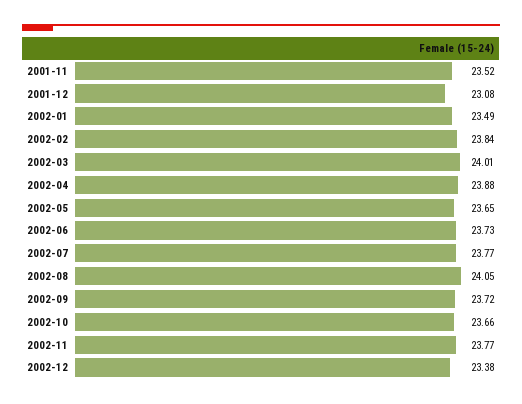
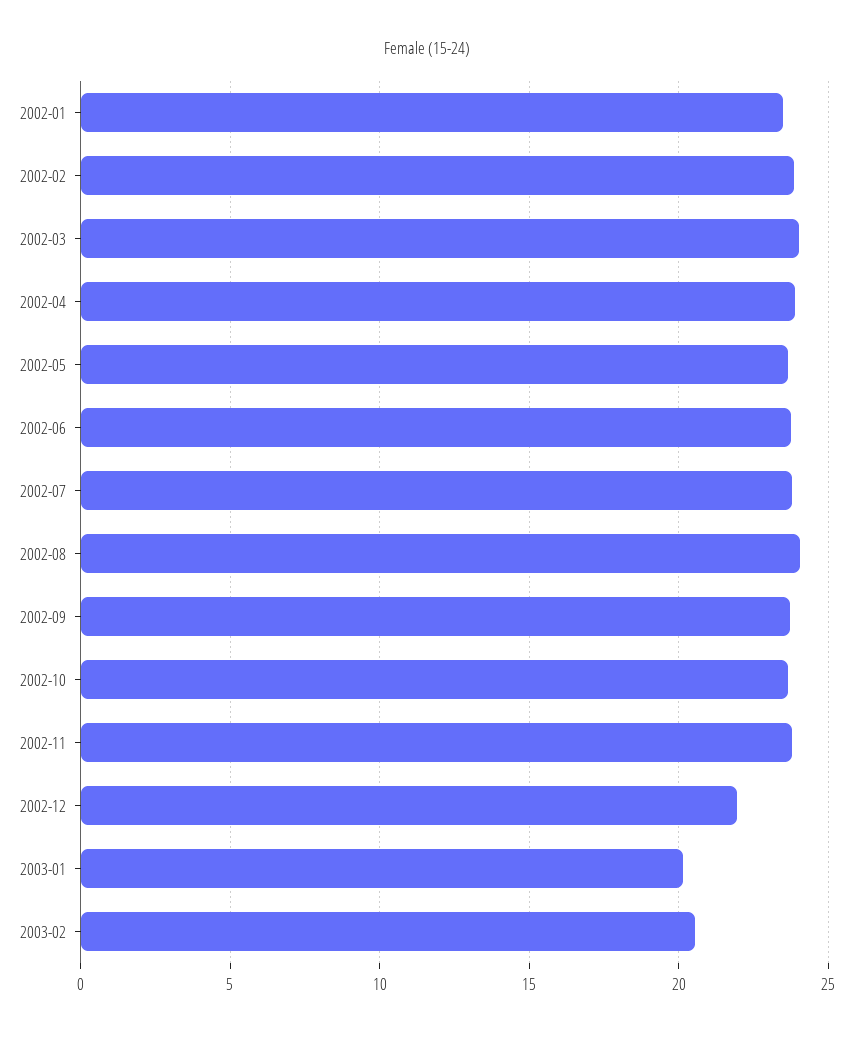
2001-11: 23.52 -> none
2001-12: 23.08 -> none
2002-12: 23.38 -> 22
2003-01: none -> 20
2003-02: none -> 20.5

